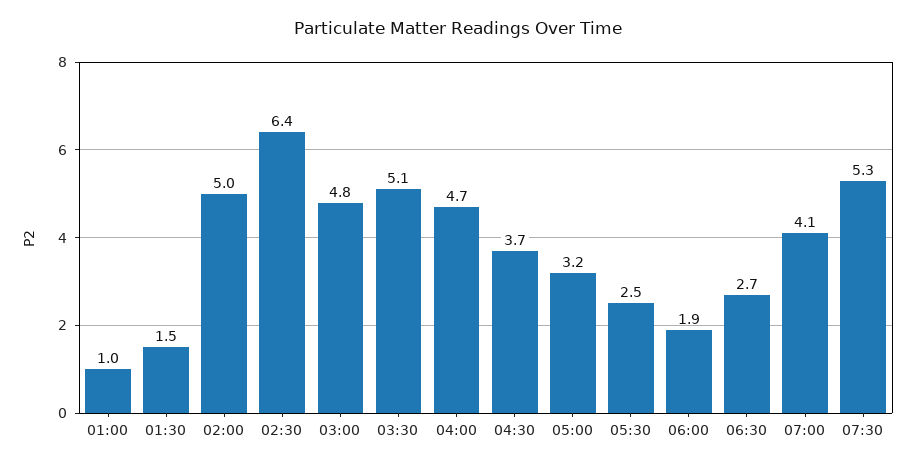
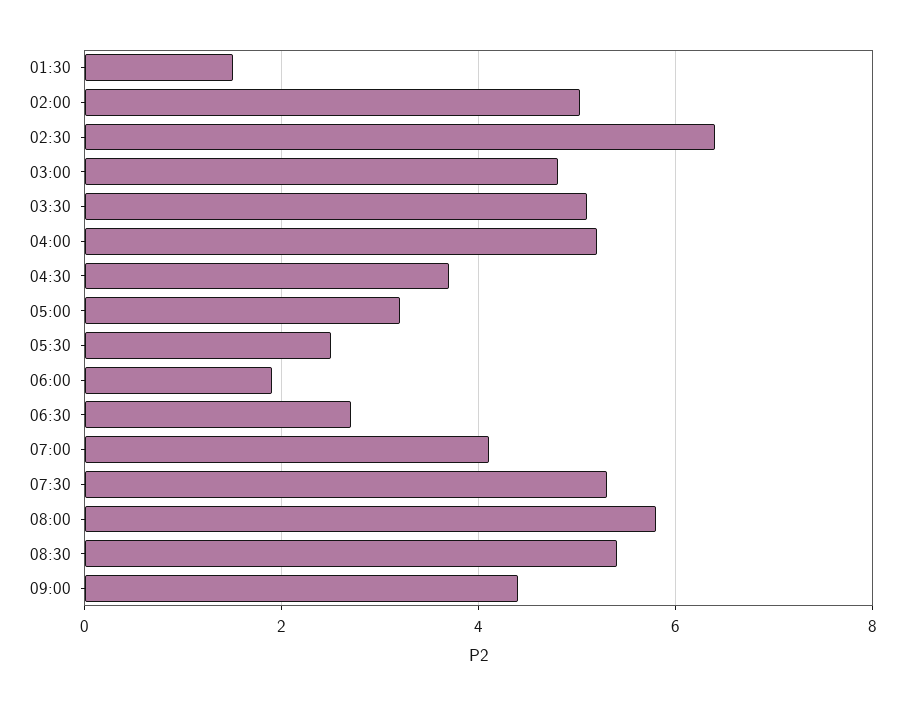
01:00: 1 -> none
04:00: 4.7 -> 5.2
08:00: none -> 5.8
08:30: none -> 5.4
09:00: none -> 4.4

